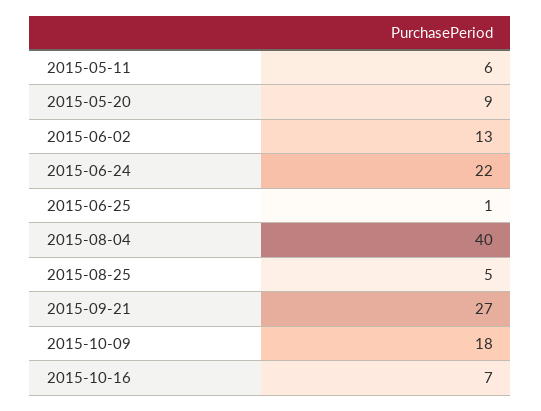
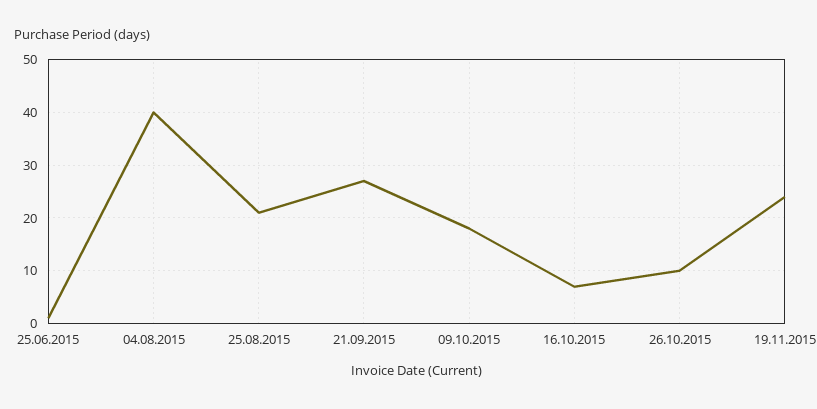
2015-05-11: 6 -> none
2015-05-20: 9 -> none
2015-06-02: 13 -> none
2015-06-24: 22 -> none
2015-08-25: 5 -> 20
26.10.2015: none -> 10
19.11.2015: none -> 25

